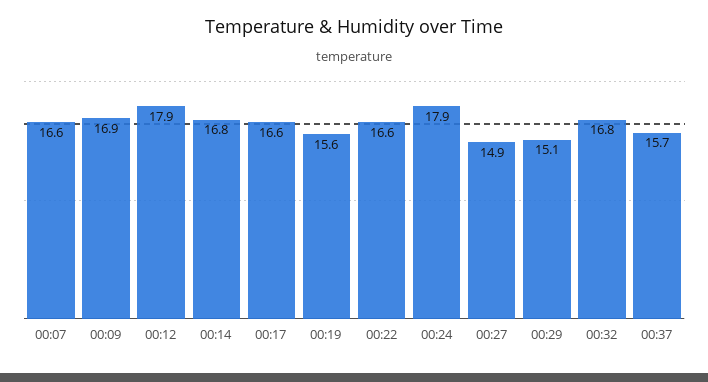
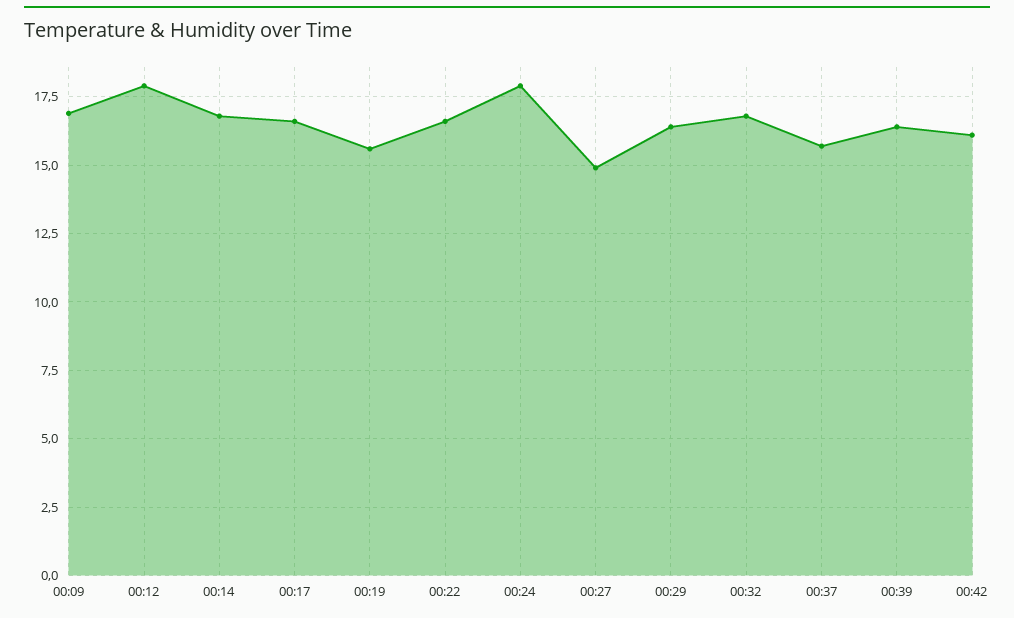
00:07: 16.6 -> none
00:29: 15.1 -> 16.5
00:39: none -> 16.5
00:42: none -> 16

